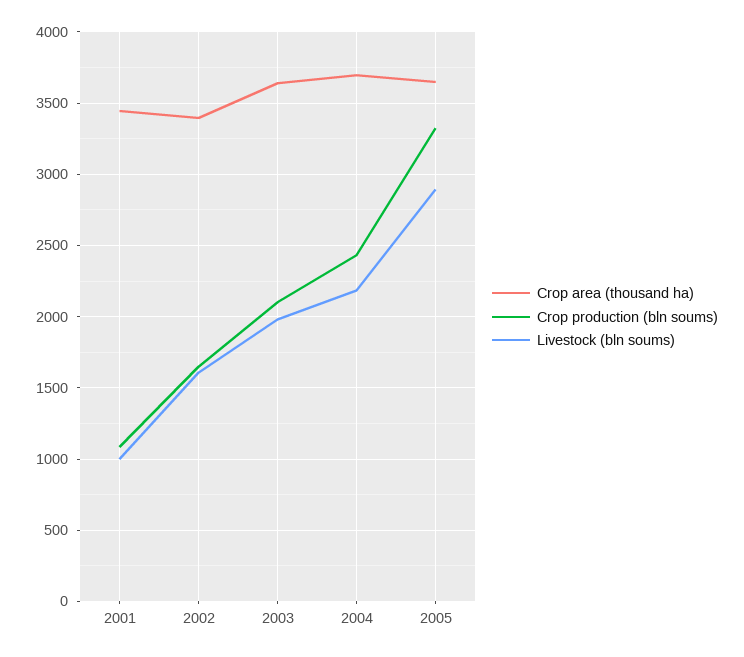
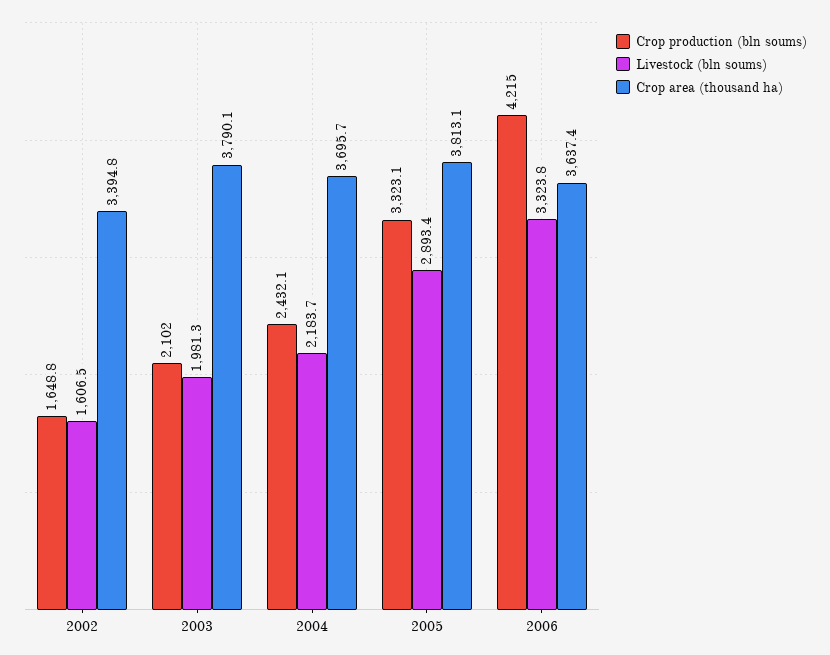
Crop area (thousand ha), 2001: 3450 -> none
Crop production (bln soums), 2001: 1100 -> none
Livestock (bln soums), 2001: 1000 -> none
Crop area (thousand ha), 2003: 3650 -> 3790.1
Crop area (thousand ha), 2005: 3650 -> 3813.1
Crop production (bln soums), 2006: none -> 4215
Livestock (bln soums), 2006: none -> 3323.8
Crop area (thousand ha), 2006: none -> 3637.4

